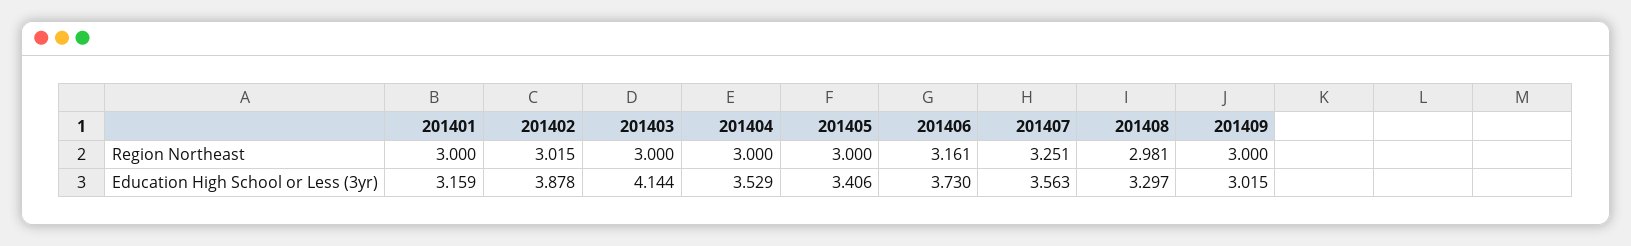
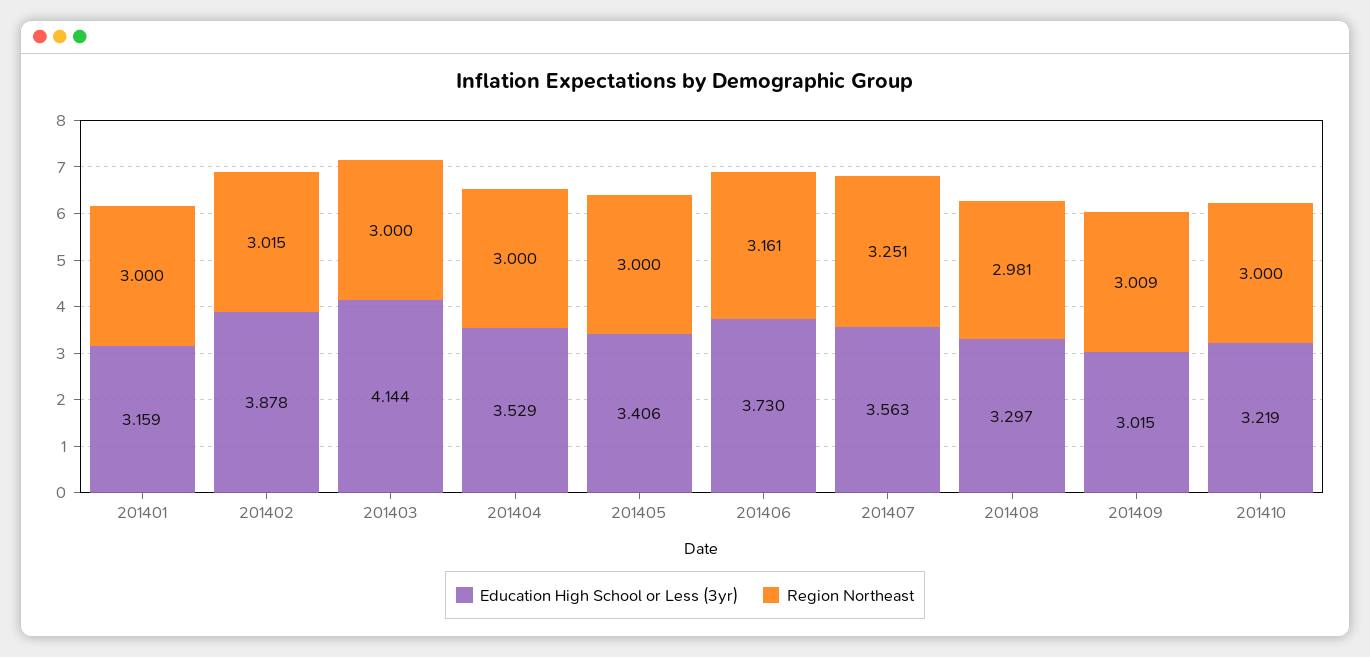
Region Northeast, 201409: 3 -> 3.009
Education High School or Less (3yr), 201410: none -> 3.219
Region Northeast, 201410: none -> 3

